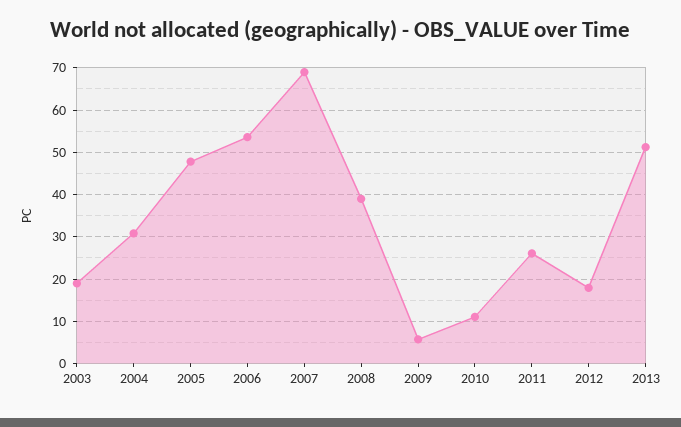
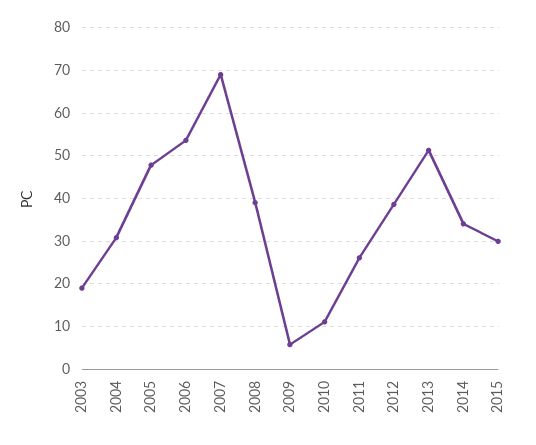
2012: 18 -> 38
2014: none -> 34
2015: none -> 30

